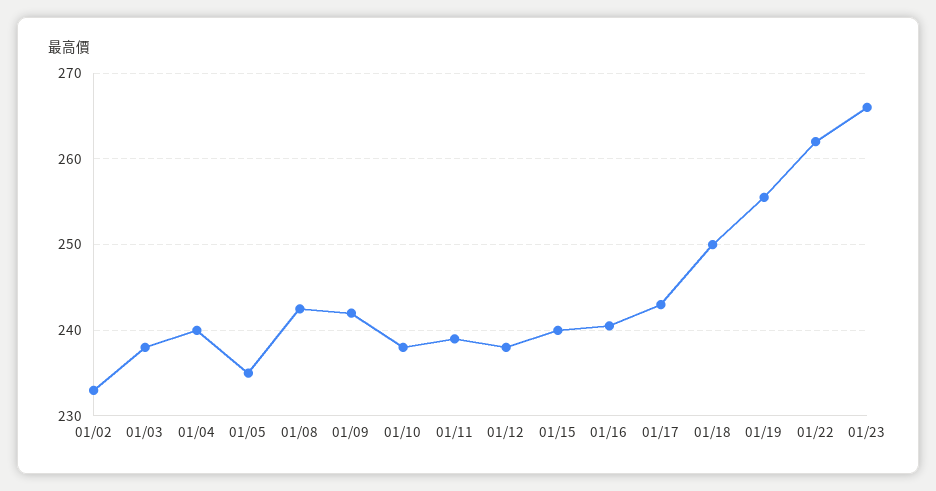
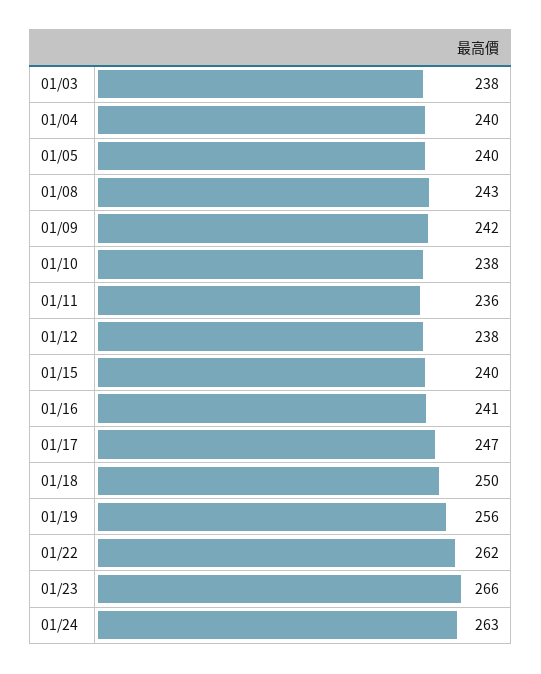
01/02: 233 -> none
01/05: 235 -> 240
01/11: 239 -> 236
01/17: 243 -> 247
01/24: none -> 263

